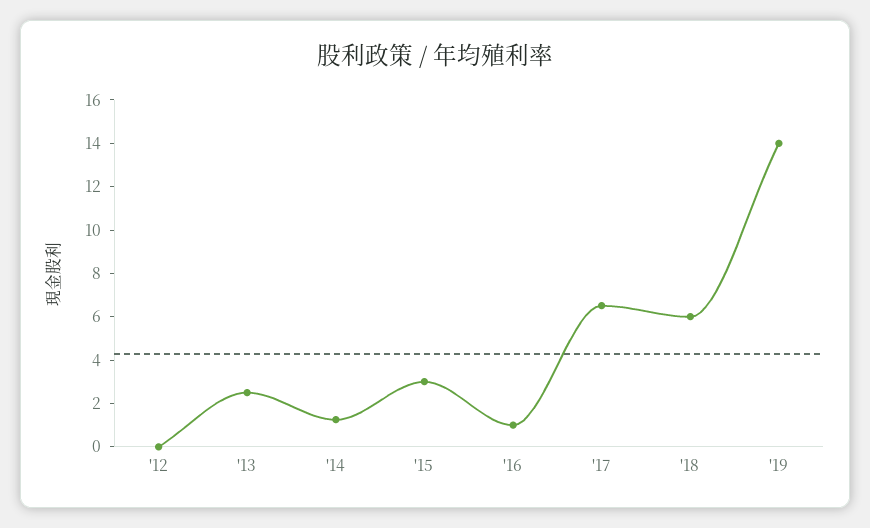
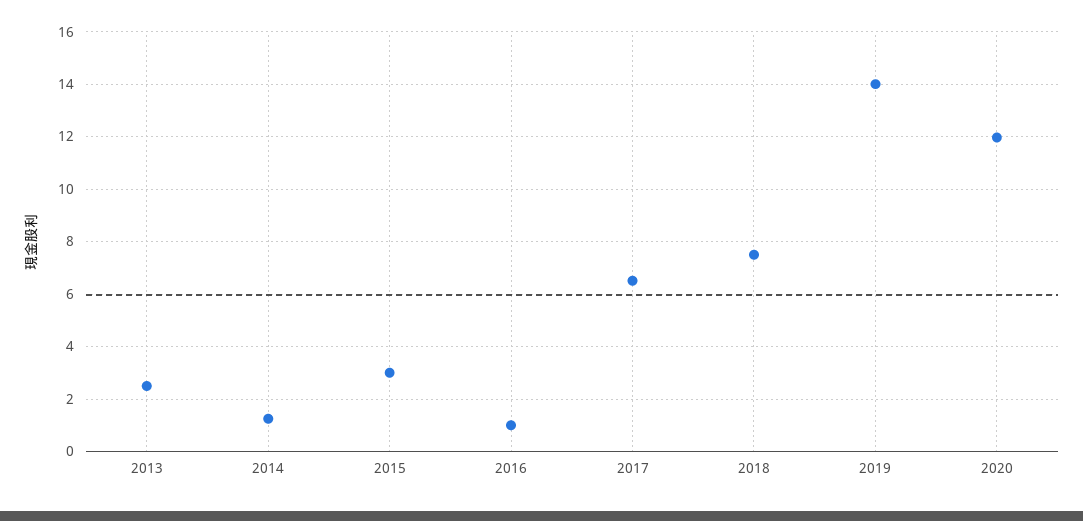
'12: 0 -> none
'18: 6 -> 7.5
2020: none -> 12

